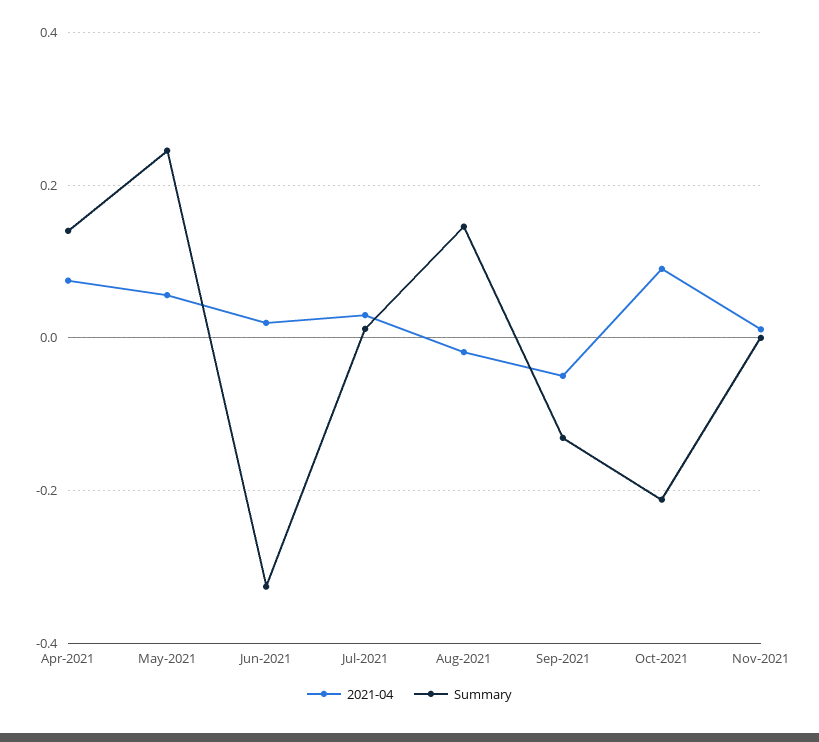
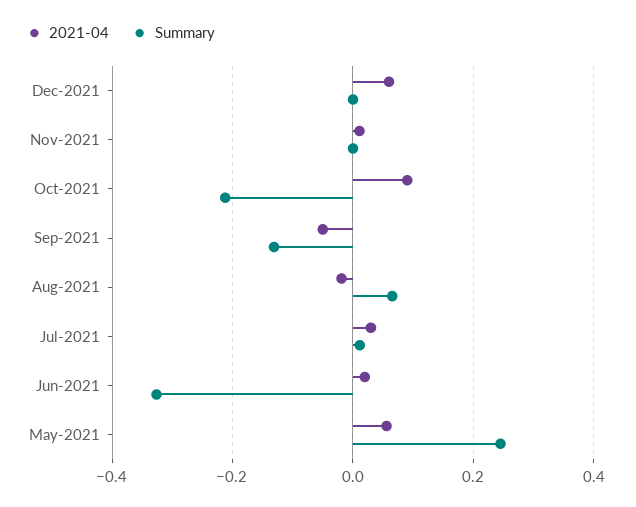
2021-04, Apr-2021: 0.08 -> none
Summary, Apr-2021: 0.14 -> none
Summary, Aug-2021: 0.14 -> 0.06
2021-04, Dec-2021: none -> 0.06
Summary, Dec-2021: none -> 0

